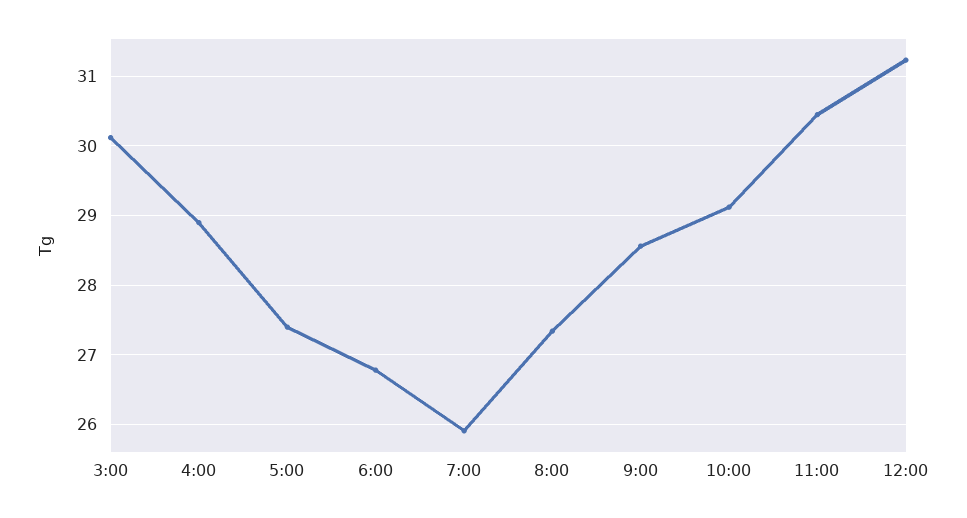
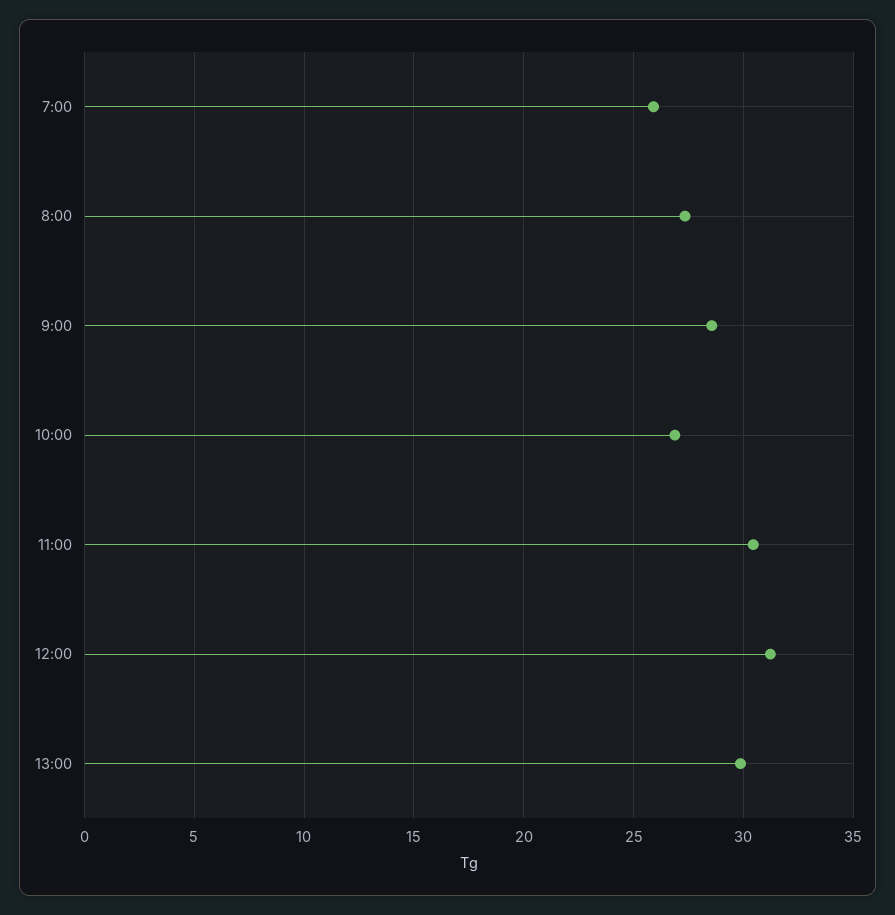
3:00: 30.1 -> none
4:00: 28.9 -> none
5:00: 27.4 -> none
6:00: 26.8 -> none
10:00: 29.1 -> 27
13:00: none -> 30

